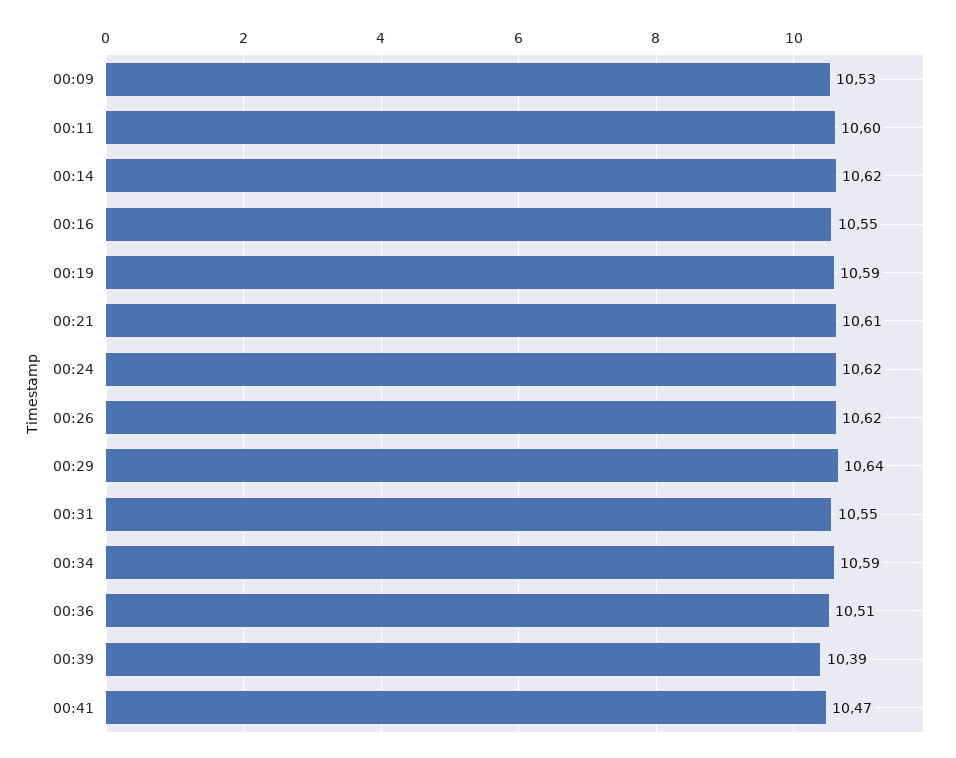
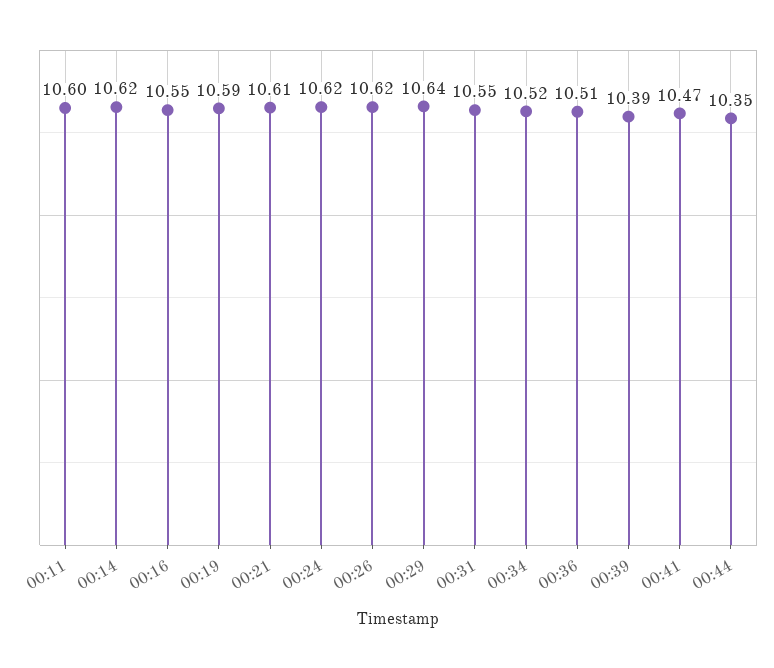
00:09: 10.53 -> none
00:34: 10.59 -> 10.52
00:44: none -> 10.35

